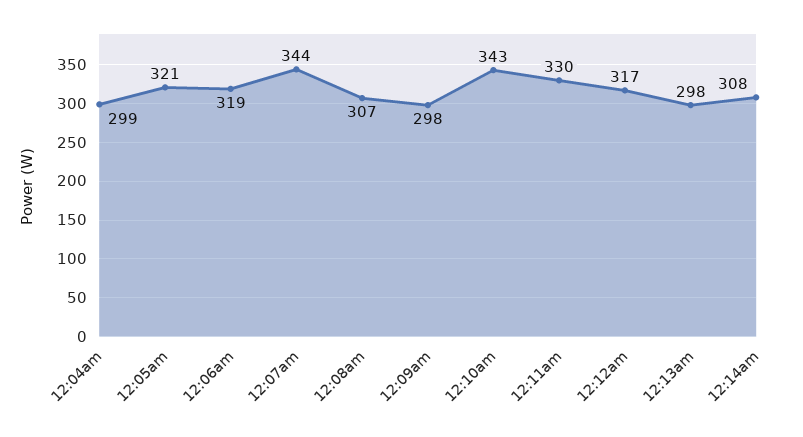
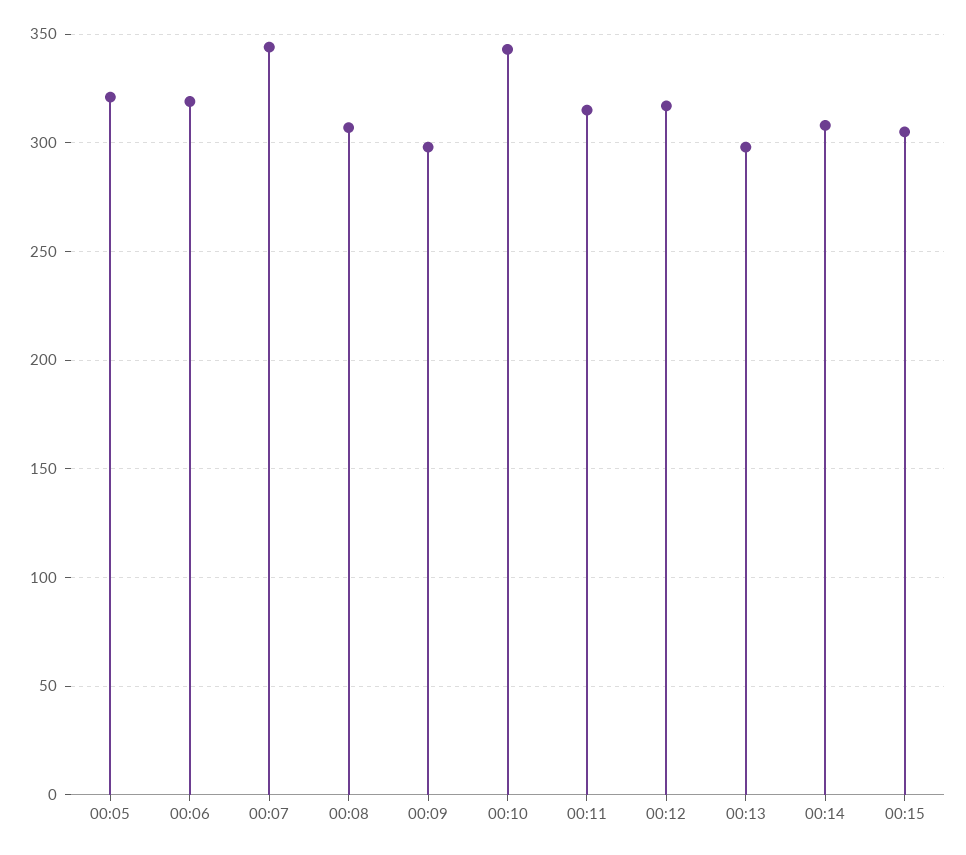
12:04am: 299 -> none
12:11am: 330 -> 315
00:15: none -> 305

